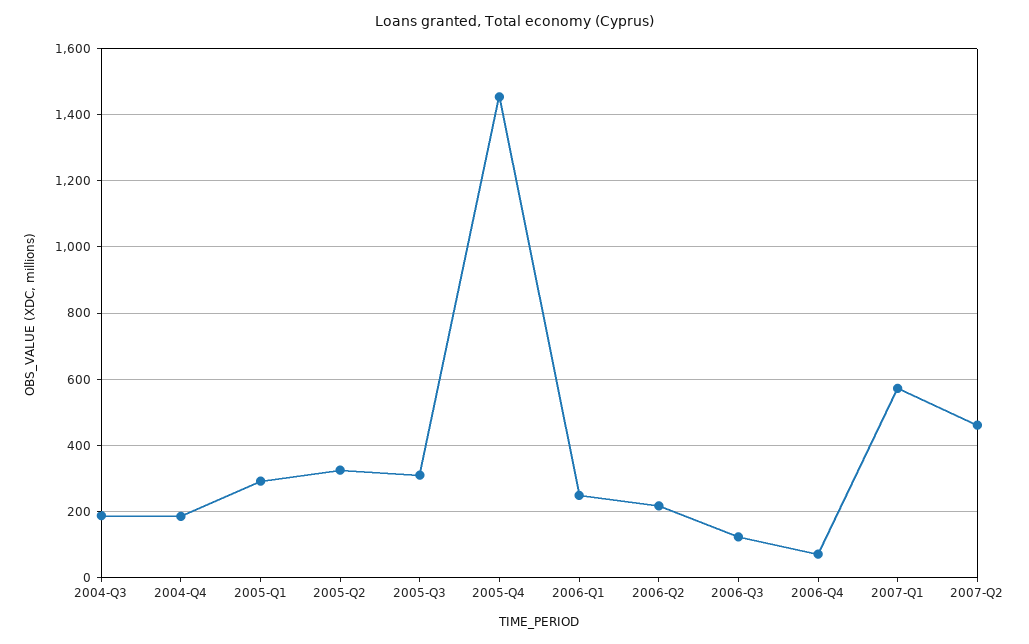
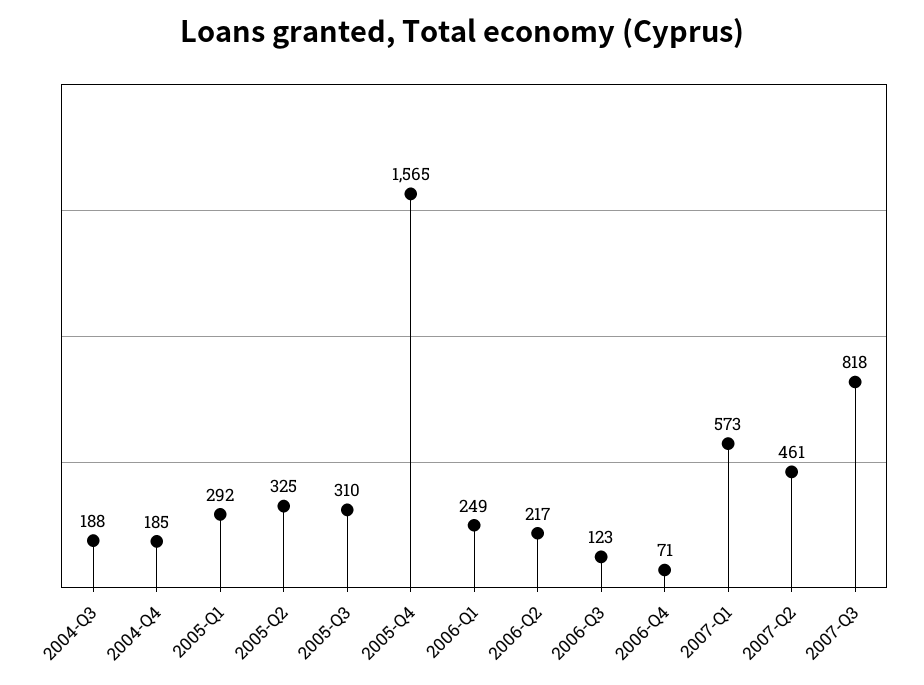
2005-Q4: 1460 -> 1565
2007-Q3: none -> 818

